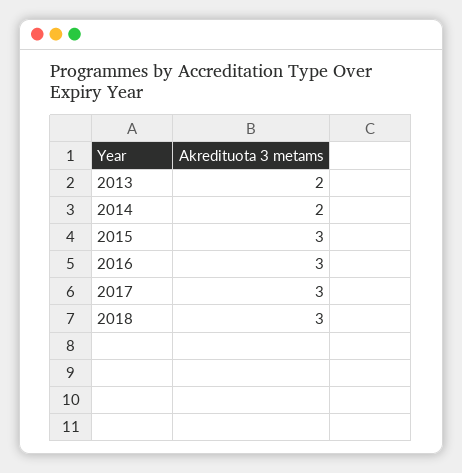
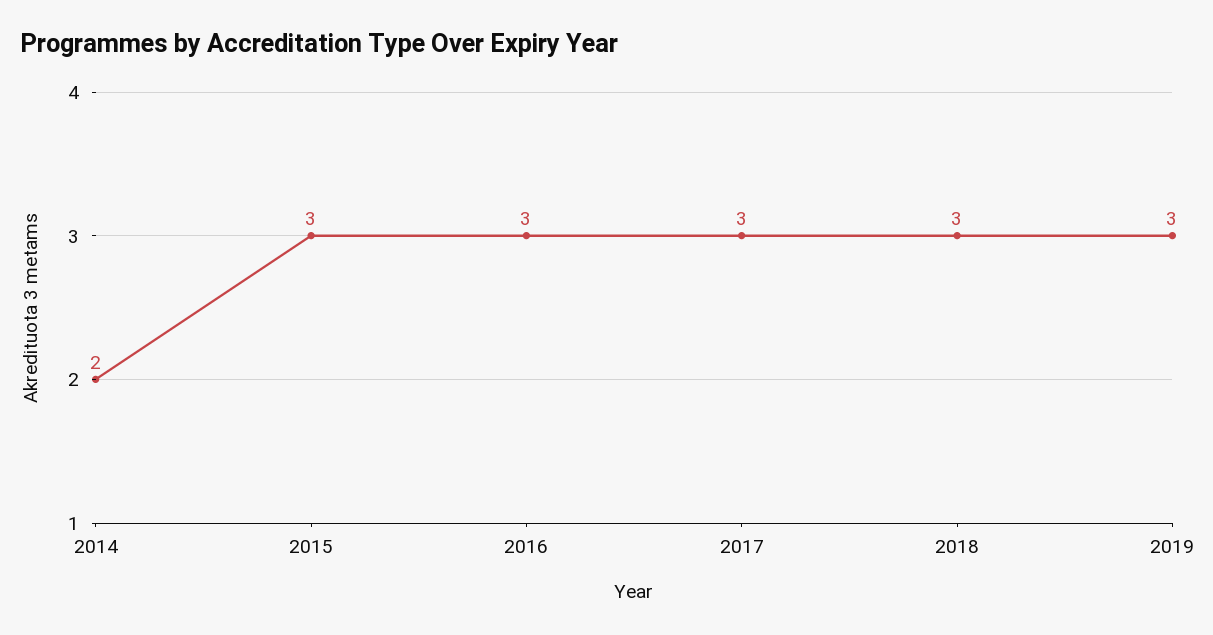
2013: 2 -> none
2019: none -> 3

